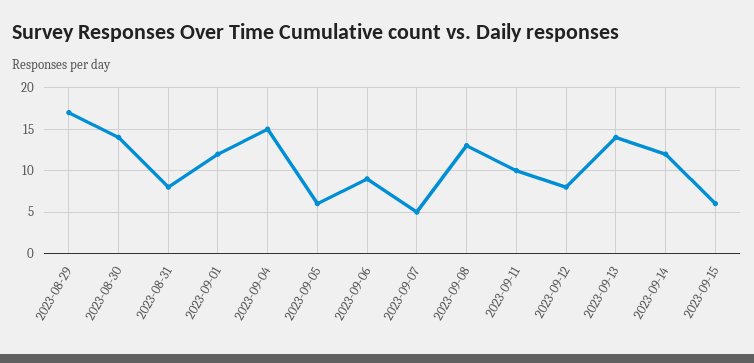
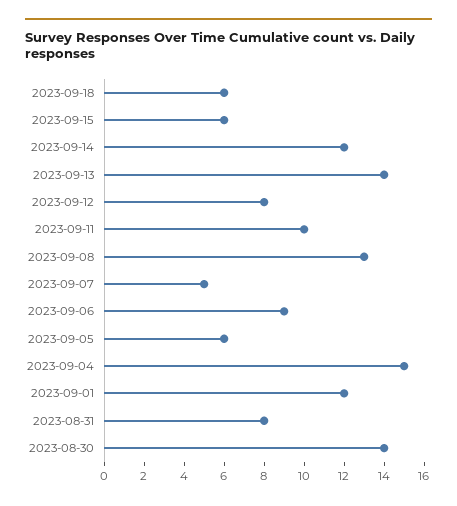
2023-08-29: 17 -> none
2023-09-18: none -> 6

